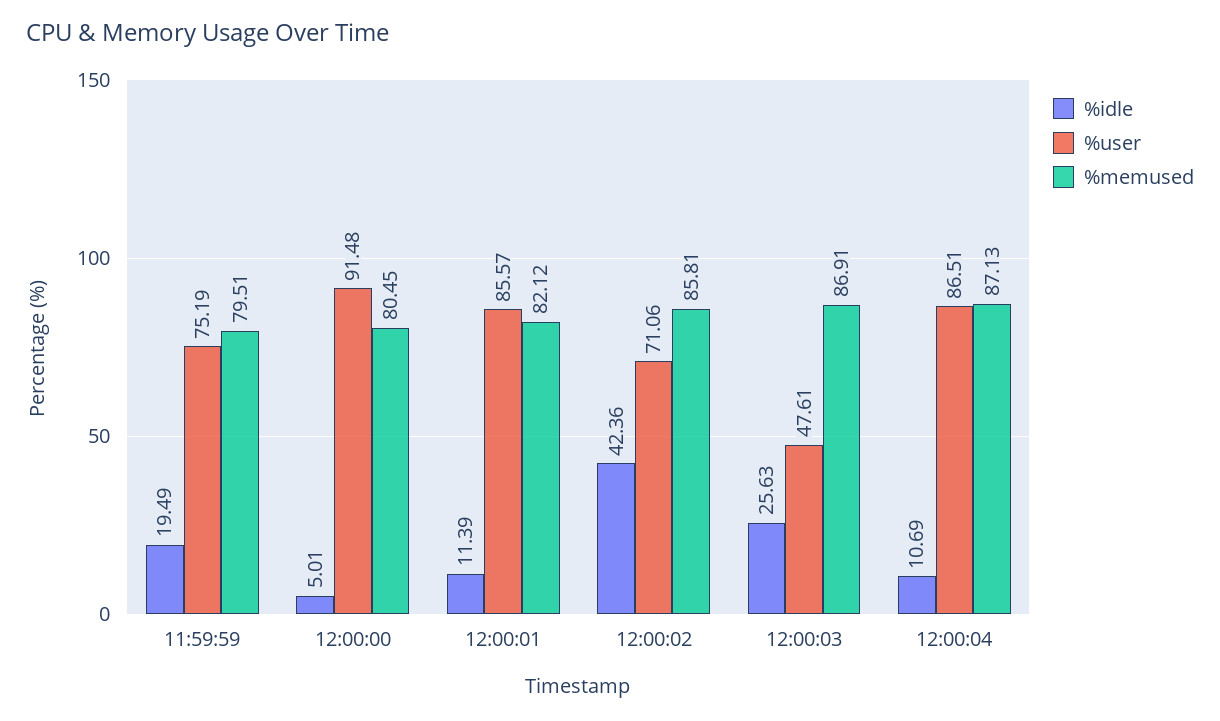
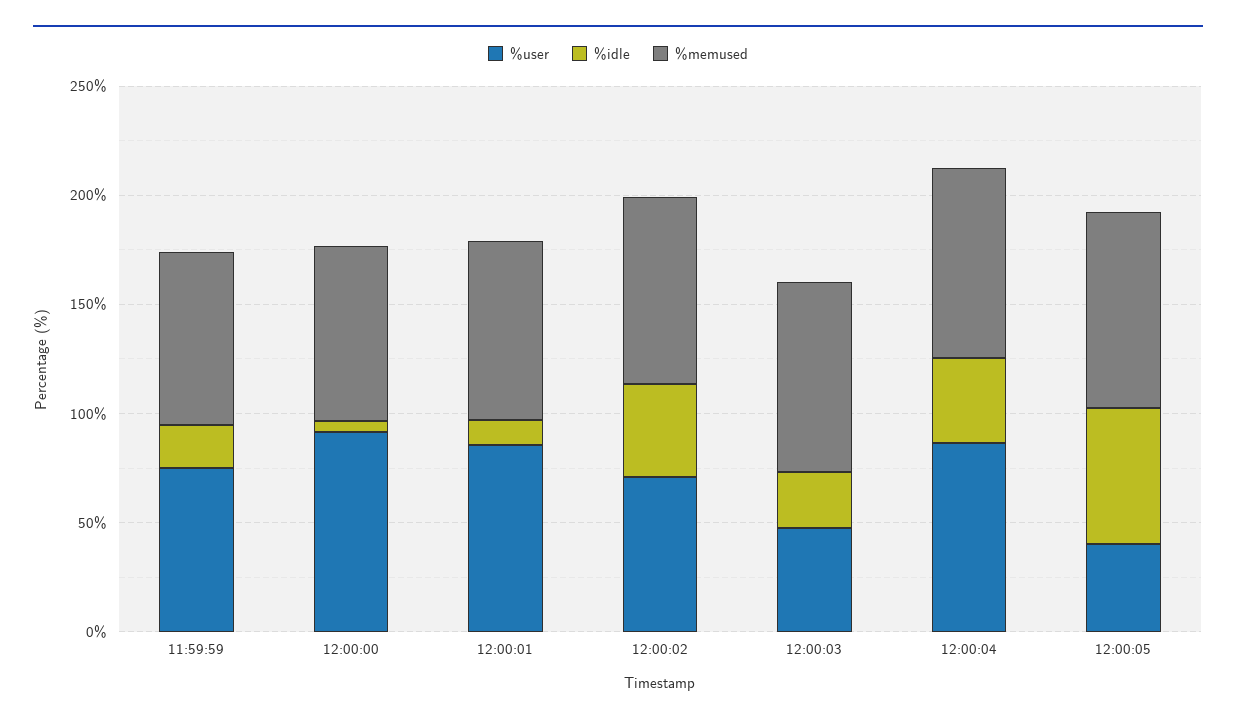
%idle, 12:00:04: 10.69 -> 40
%user, 12:00:05: none -> 40
%idle, 12:00:05: none -> 60
%memused, 12:00:05: none -> 90

